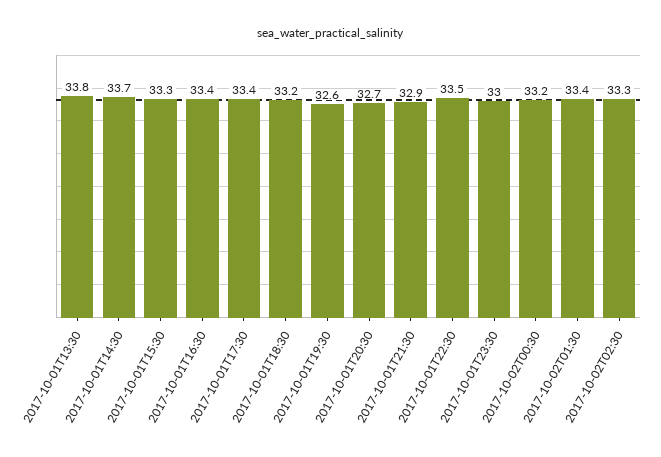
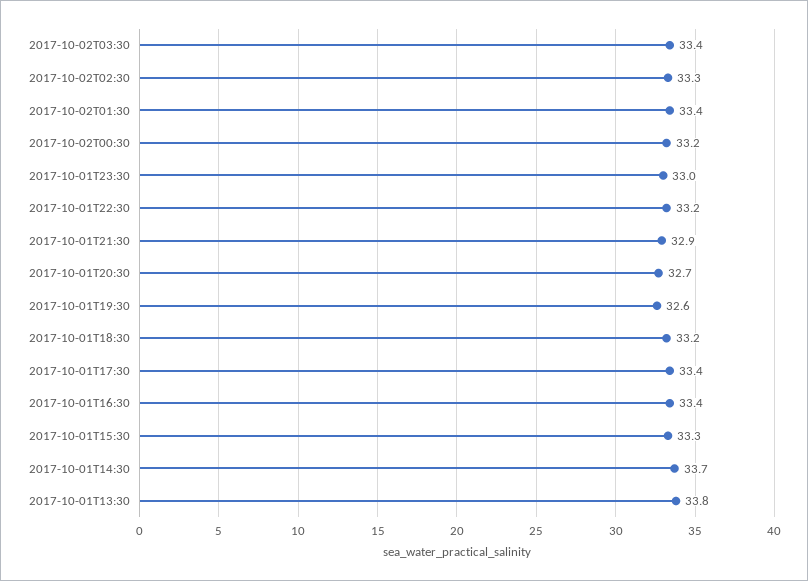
2017-10-01T22:30: 33.5 -> 33.2
2017-10-02T03:30: none -> 33.4

